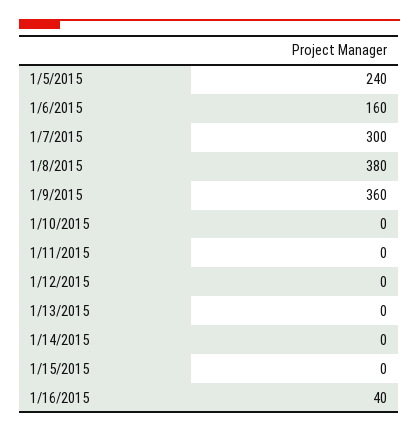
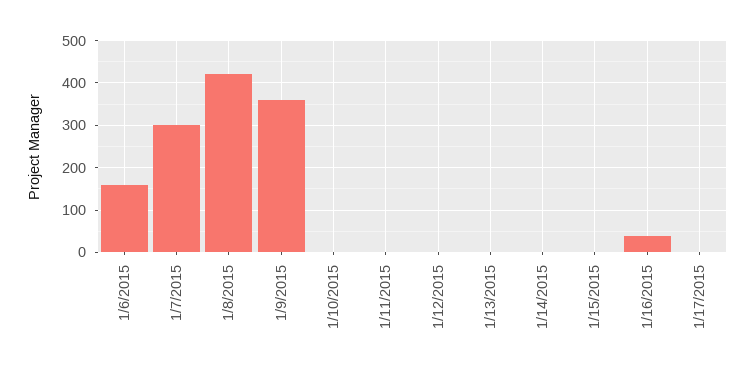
1/5/2015: 240 -> none
1/8/2015: 380 -> 420
1/17/2015: none -> 0

